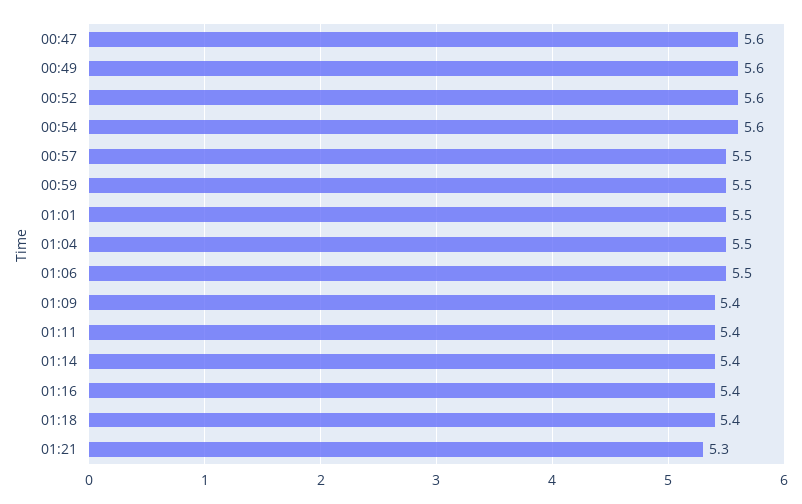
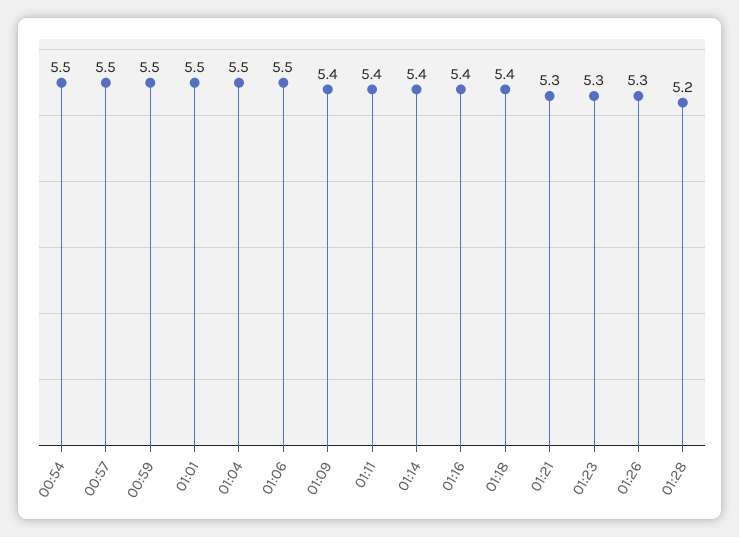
00:47: 5.6 -> none
00:49: 5.6 -> none
00:52: 5.6 -> none
00:54: 5.6 -> 5.5
01:23: none -> 5.3
01:26: none -> 5.3
01:28: none -> 5.2

